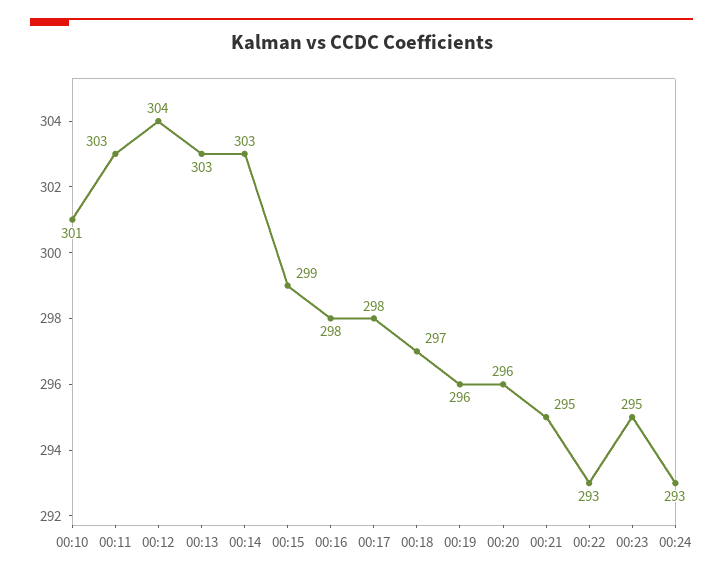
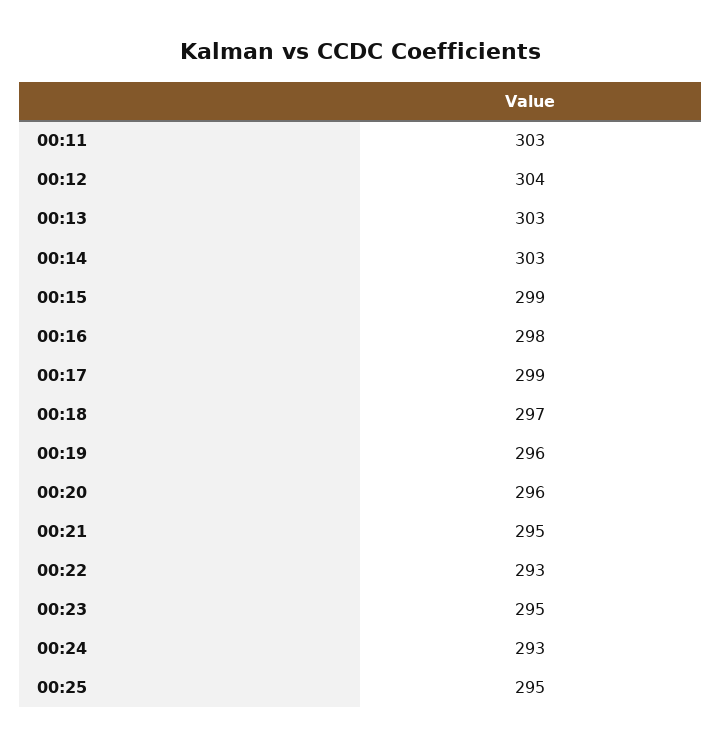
00:10: 301 -> none
00:17: 298 -> 299
00:25: none -> 295

